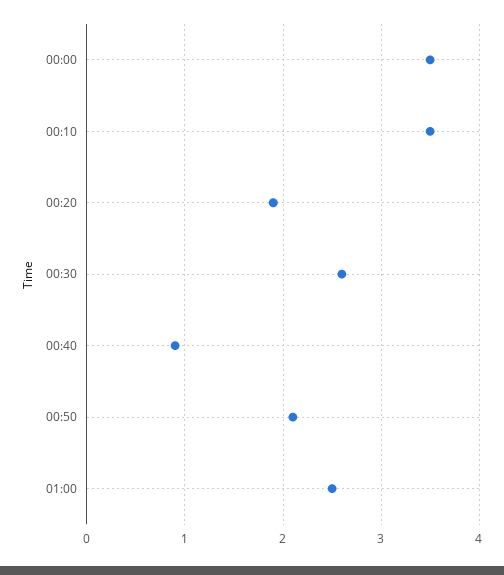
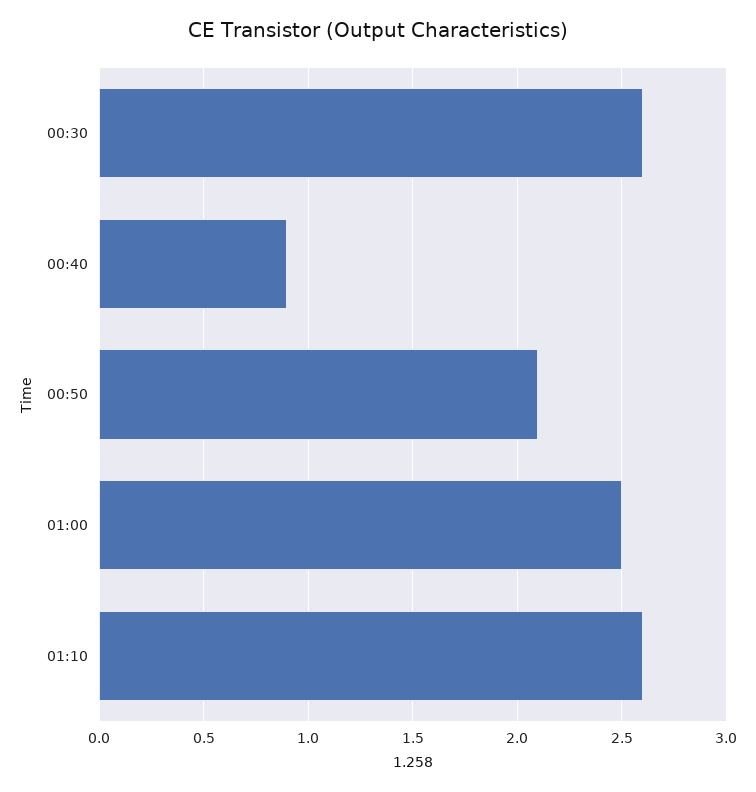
00:00: 3.5 -> none
00:10: 3.5 -> none
00:20: 1.9 -> none
01:10: none -> 2.6

